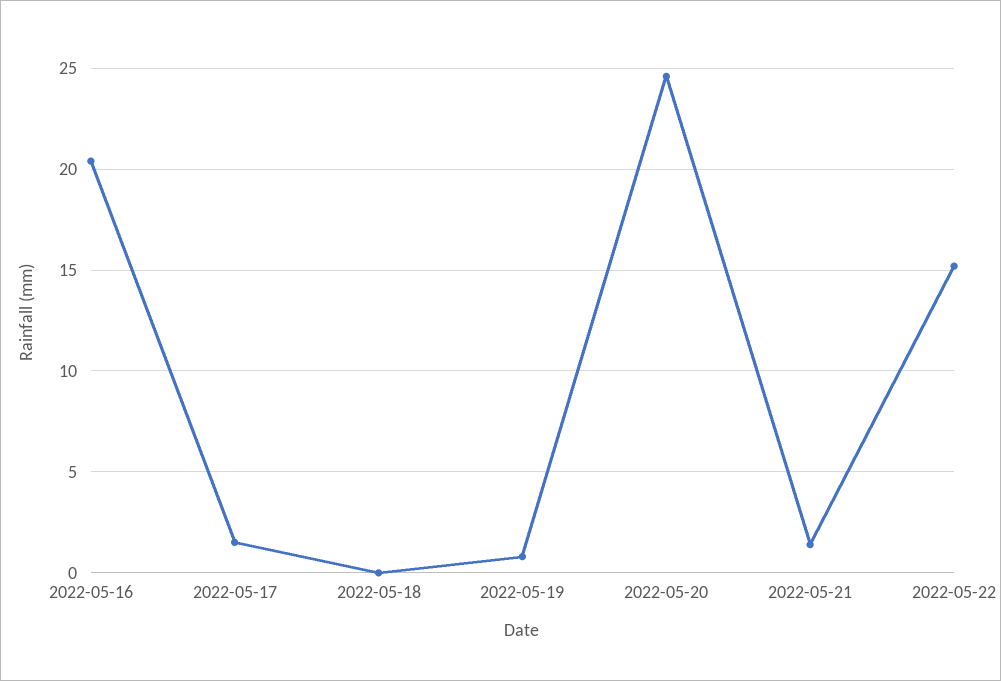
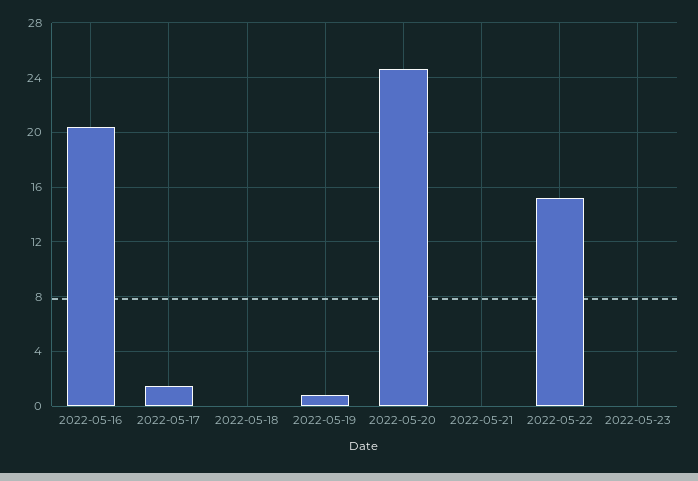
2022-05-21: 1.5 -> 0
2022-05-23: none -> 0

